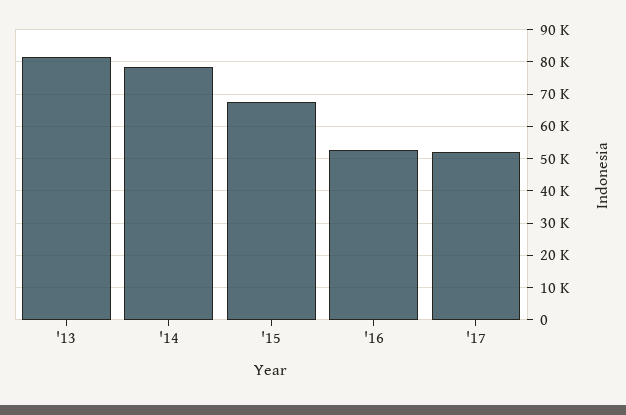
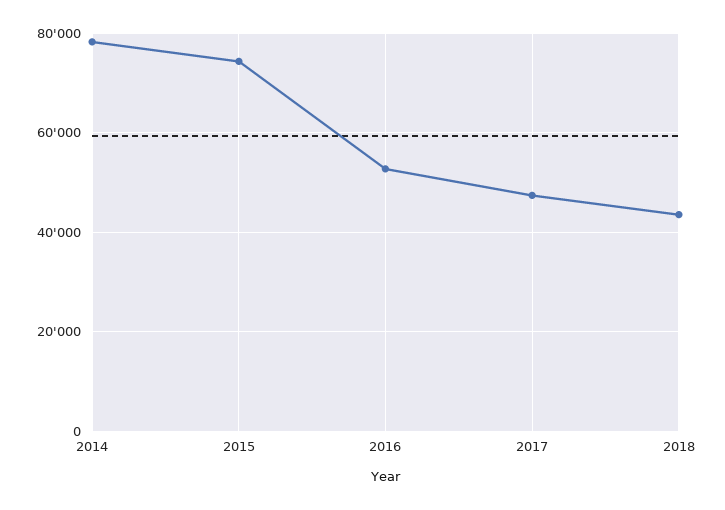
'13: 82000 -> none
'15: 68000 -> 74000
'17: 52000 -> 48000
2018: none -> 44000

